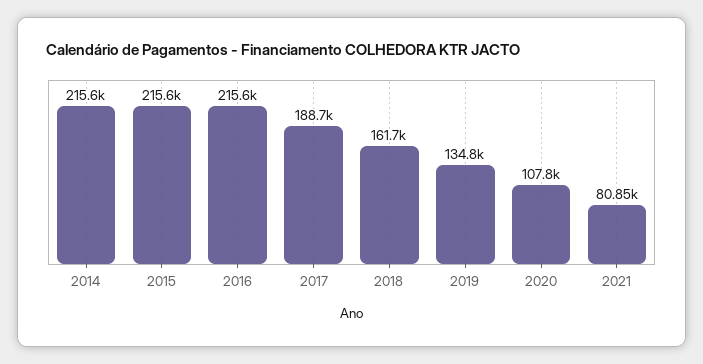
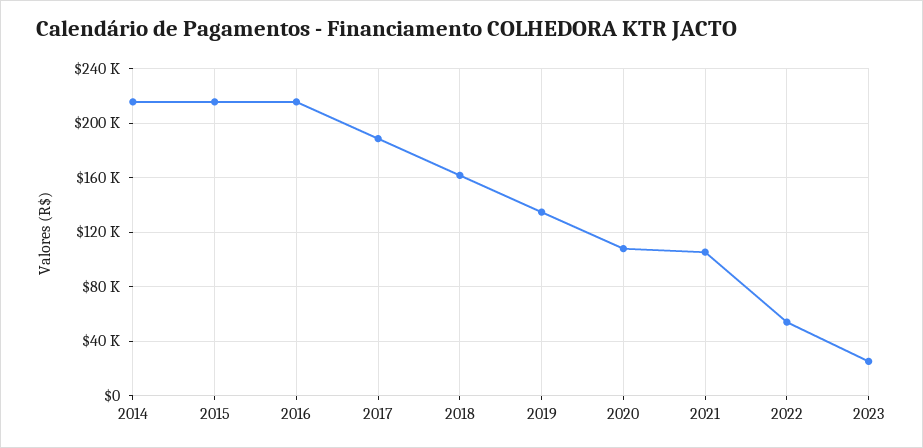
2021: 80850 -> 105000
2022: none -> 55000
2023: none -> 25000

